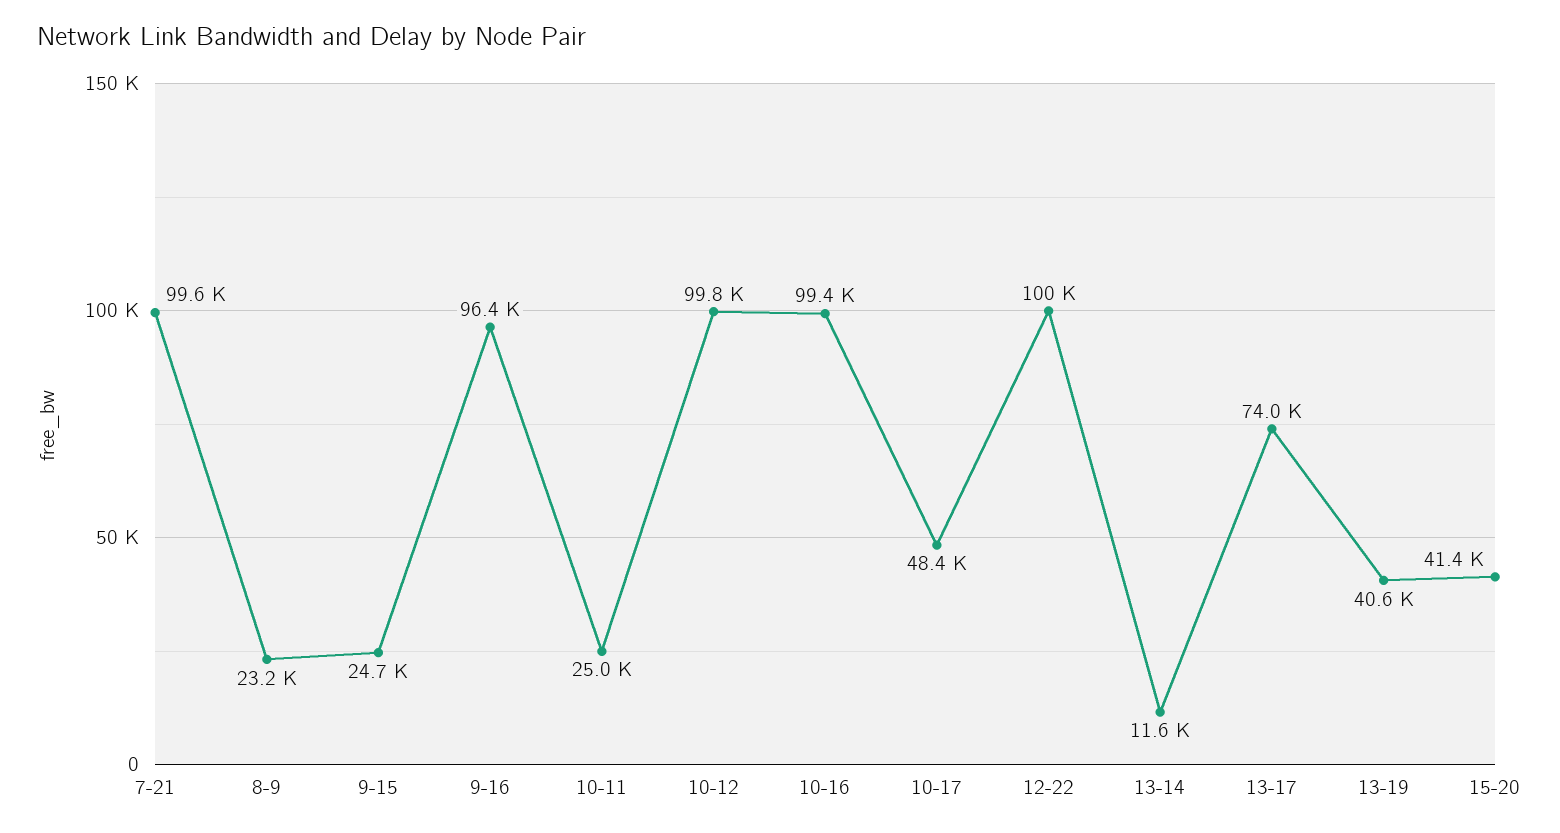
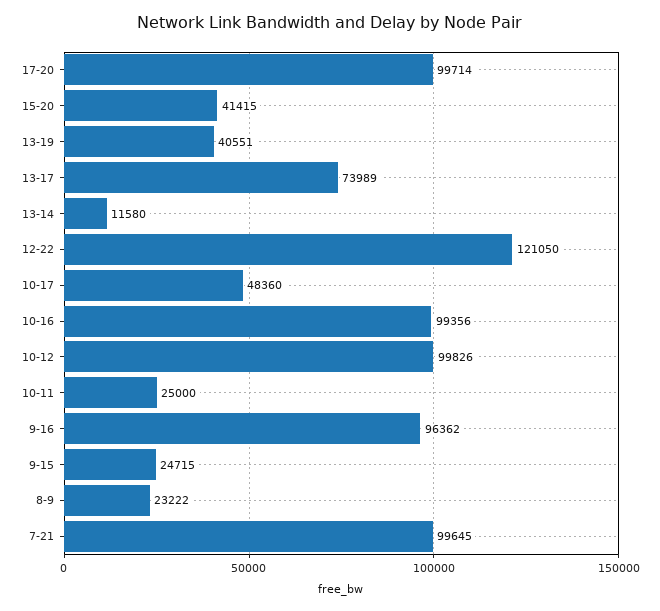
12-22: 100000 -> 121050
17-20: none -> 99714

